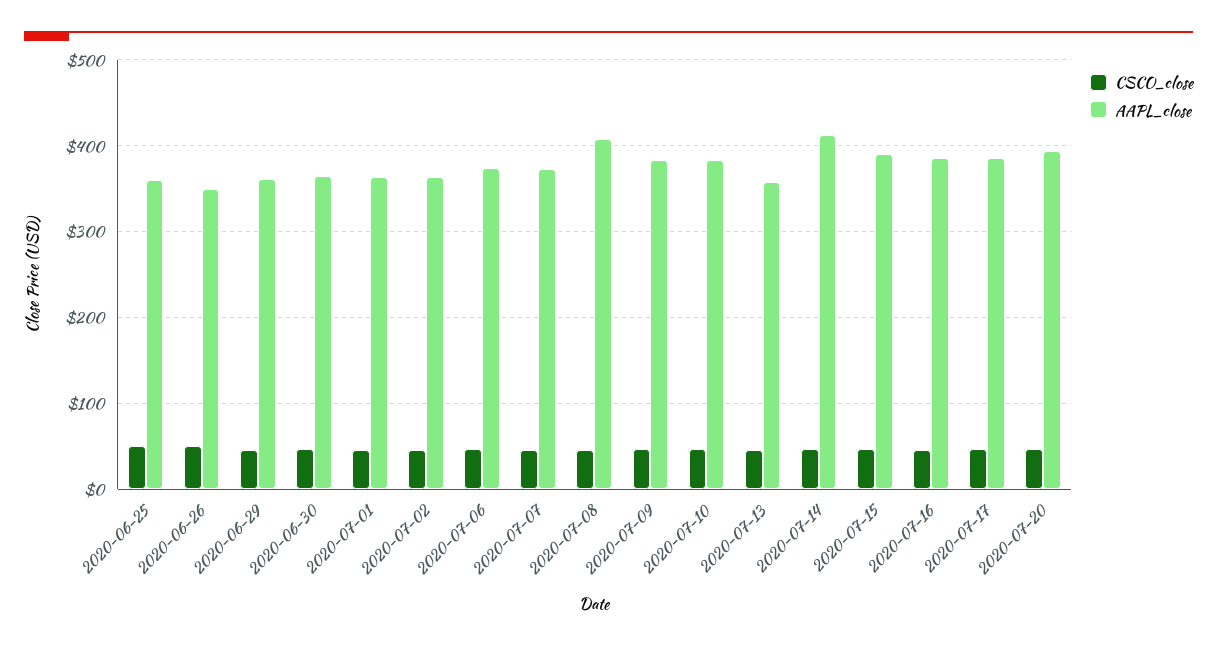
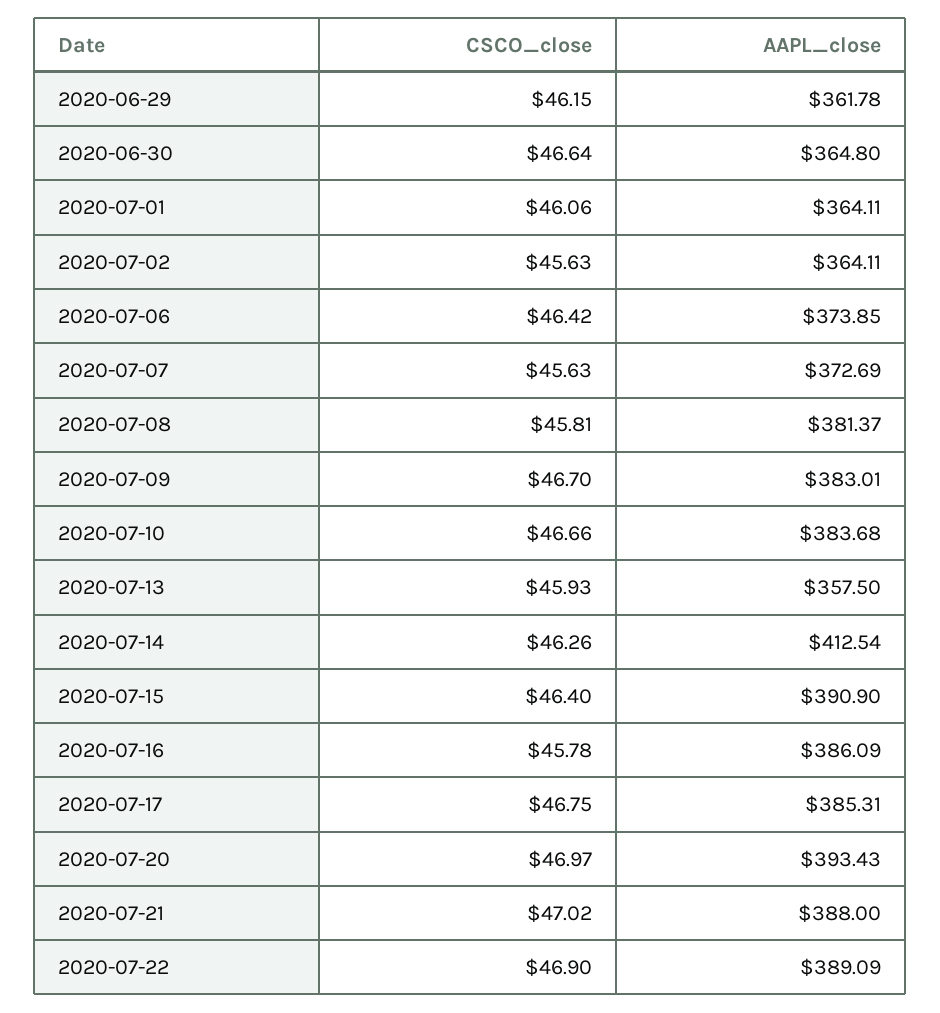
CSCO_close, 2020-06-25: 50 -> none
AAPL_close, 2020-06-25: 360 -> none
CSCO_close, 2020-06-26: 50 -> none
AAPL_close, 2020-06-26: 350 -> none
AAPL_close, 2020-07-08: 410 -> 381.37
CSCO_close, 2020-07-21: none -> 47.02
AAPL_close, 2020-07-21: none -> 388
CSCO_close, 2020-07-22: none -> 46.9
AAPL_close, 2020-07-22: none -> 389.09

